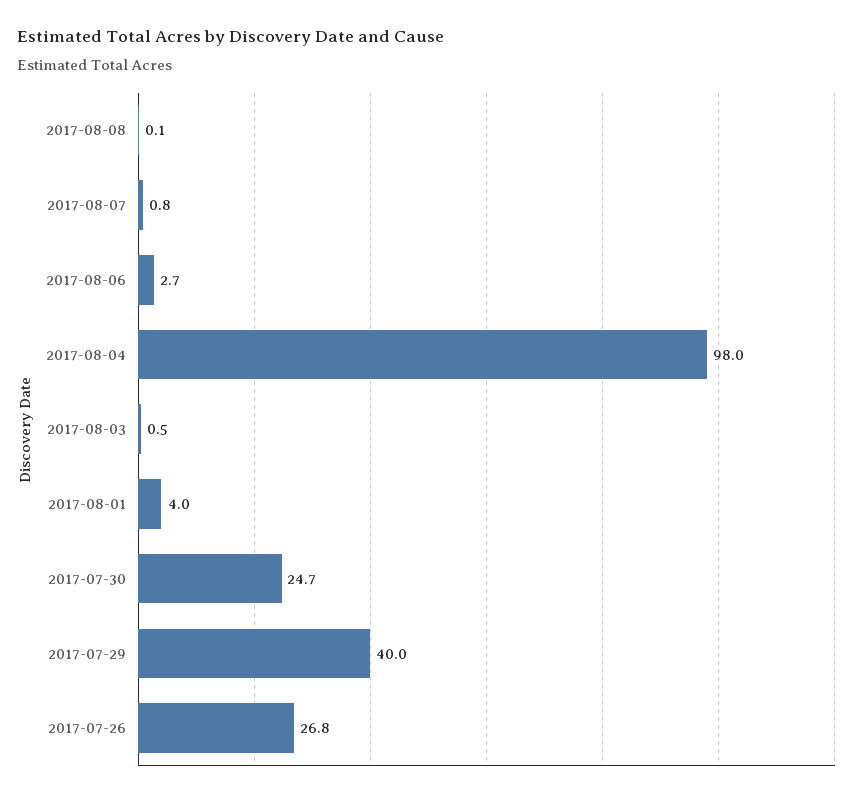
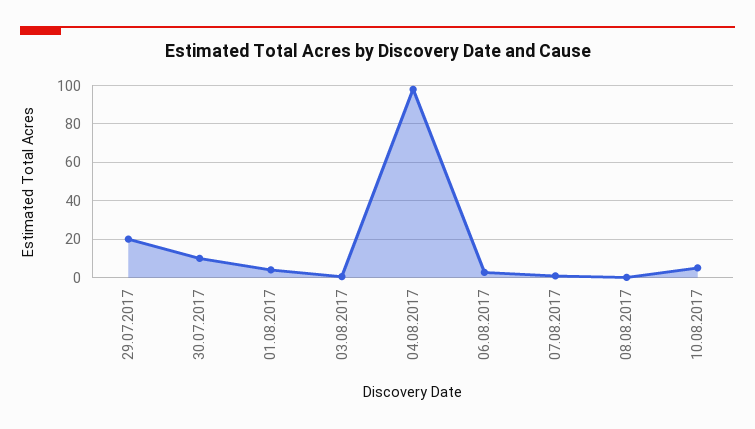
2017-07-30: 24.7 -> 10
2017-07-29: 40 -> 20
2017-07-26: 26.8 -> none
10.08.2017: none -> 5

